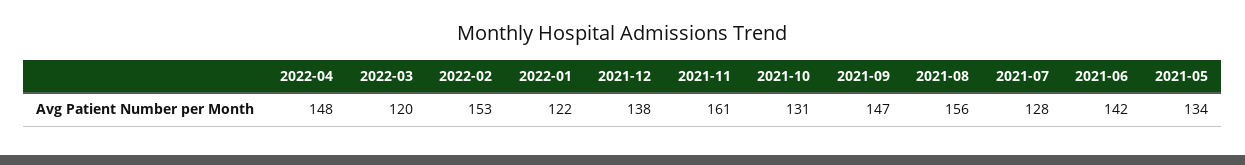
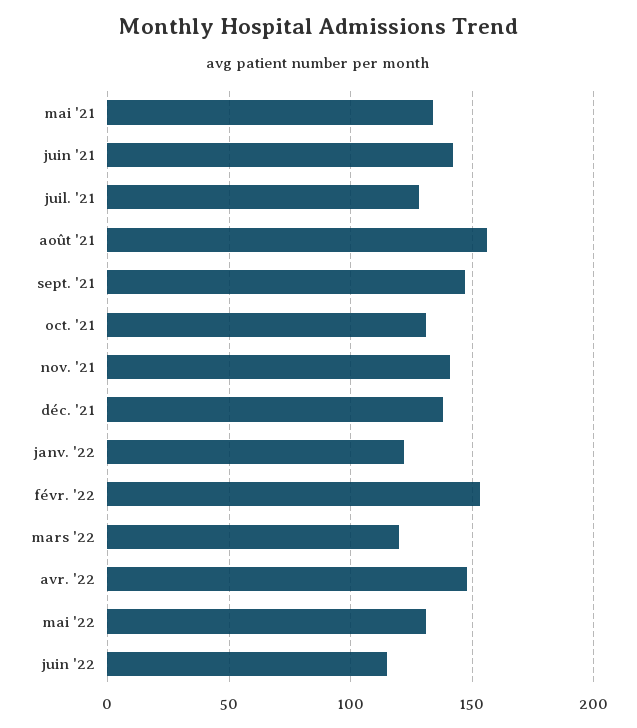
2021-11: 161 -> 140
mai '22: none -> 130
juin '22: none -> 115

